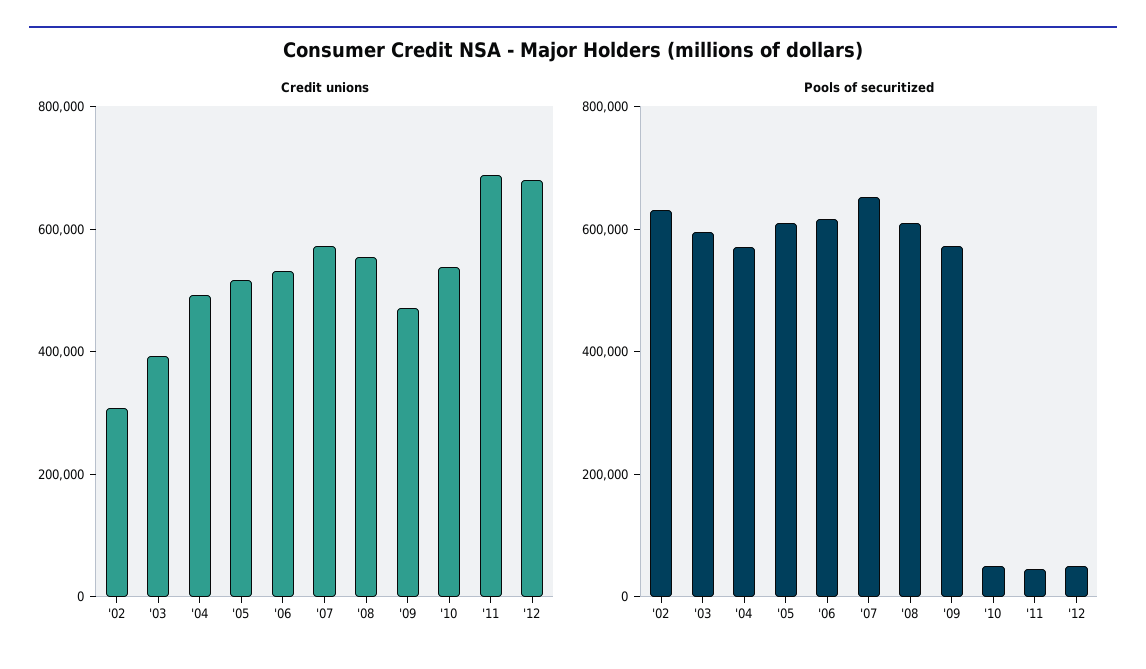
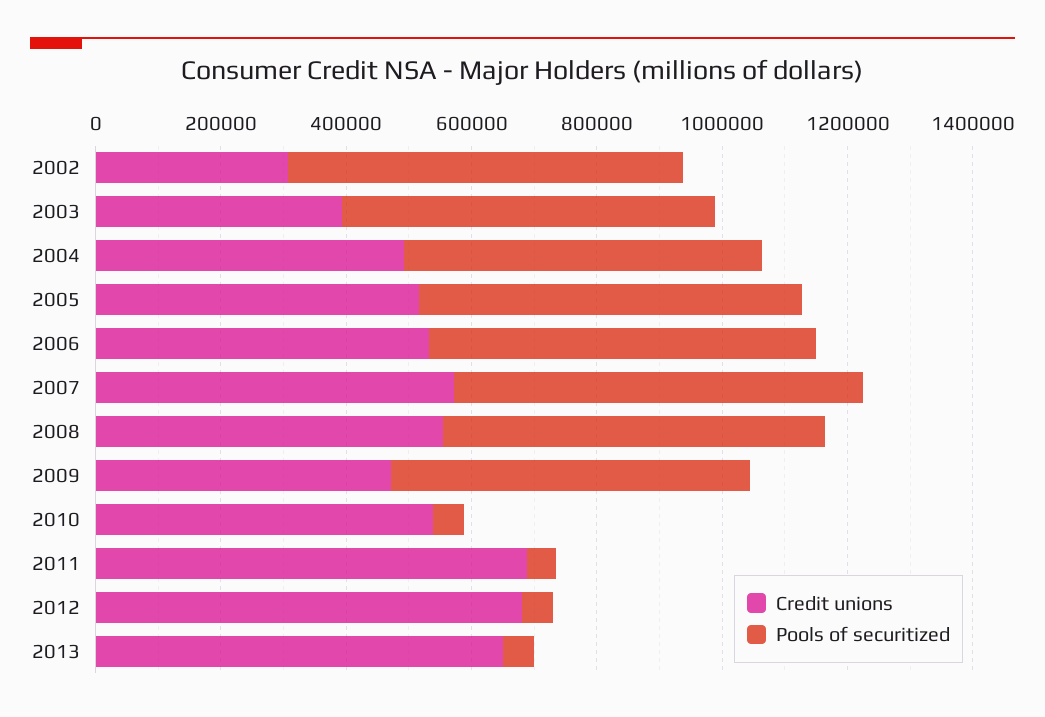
Credit unions, 2013: none -> 650000
Pools of securitized, 2013: none -> 50000

